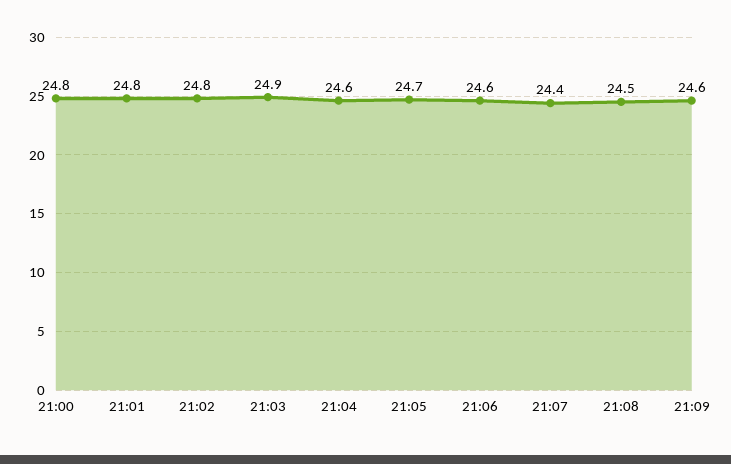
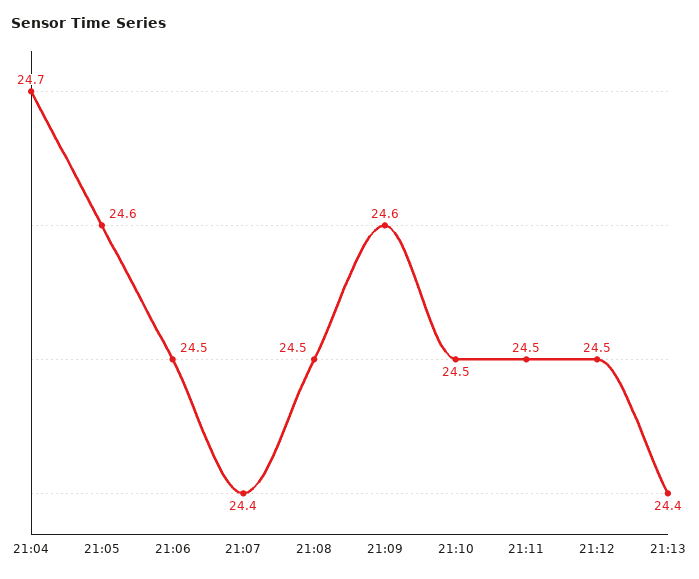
21:00: 24.8 -> none
21:01: 24.8 -> none
21:02: 24.8 -> none
21:03: 24.9 -> none
21:04: 24.6 -> 24.7
21:05: 24.7 -> 24.6
21:06: 24.6 -> 24.5
21:10: none -> 24.5
21:11: none -> 24.5
21:12: none -> 24.5
21:13: none -> 24.4

